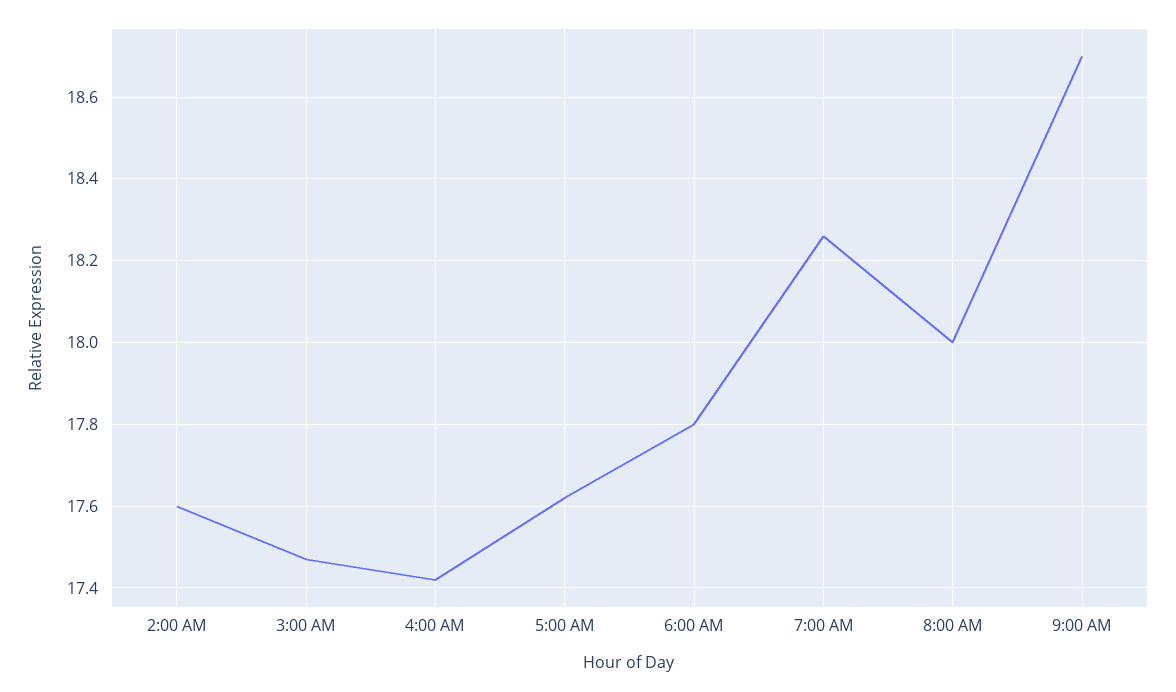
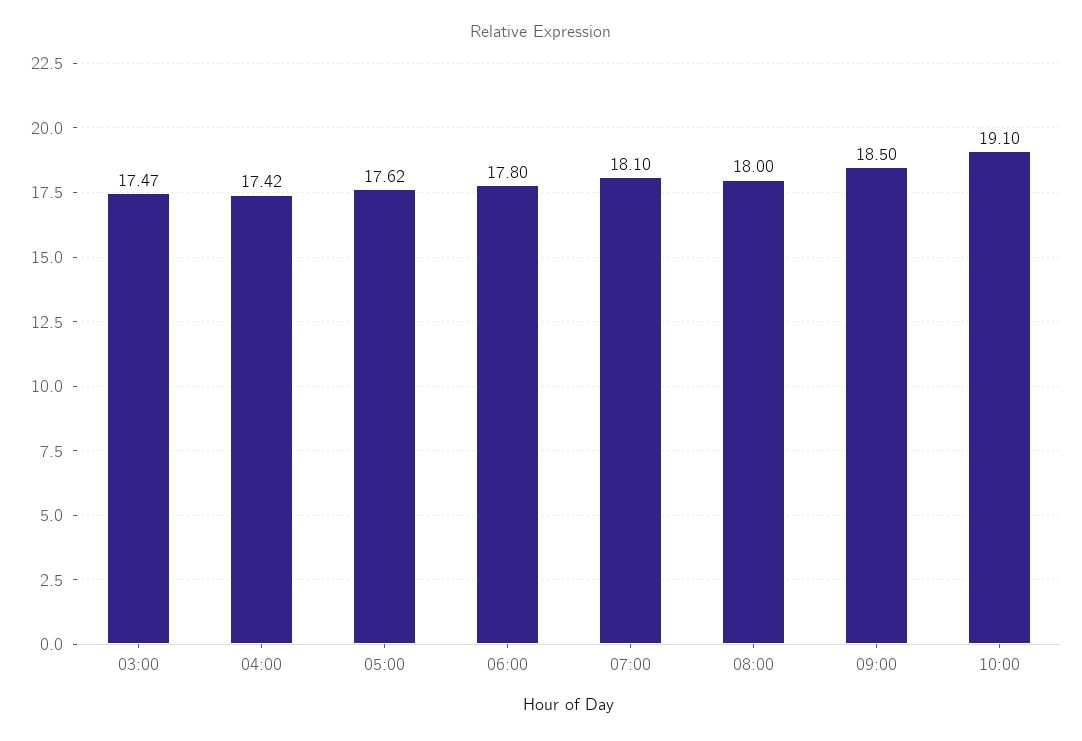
2:00 AM: 17.6 -> none
7:00 AM: 18.25 -> 18.1
9:00 AM: 18.7 -> 18.5
10:00: none -> 19.1

